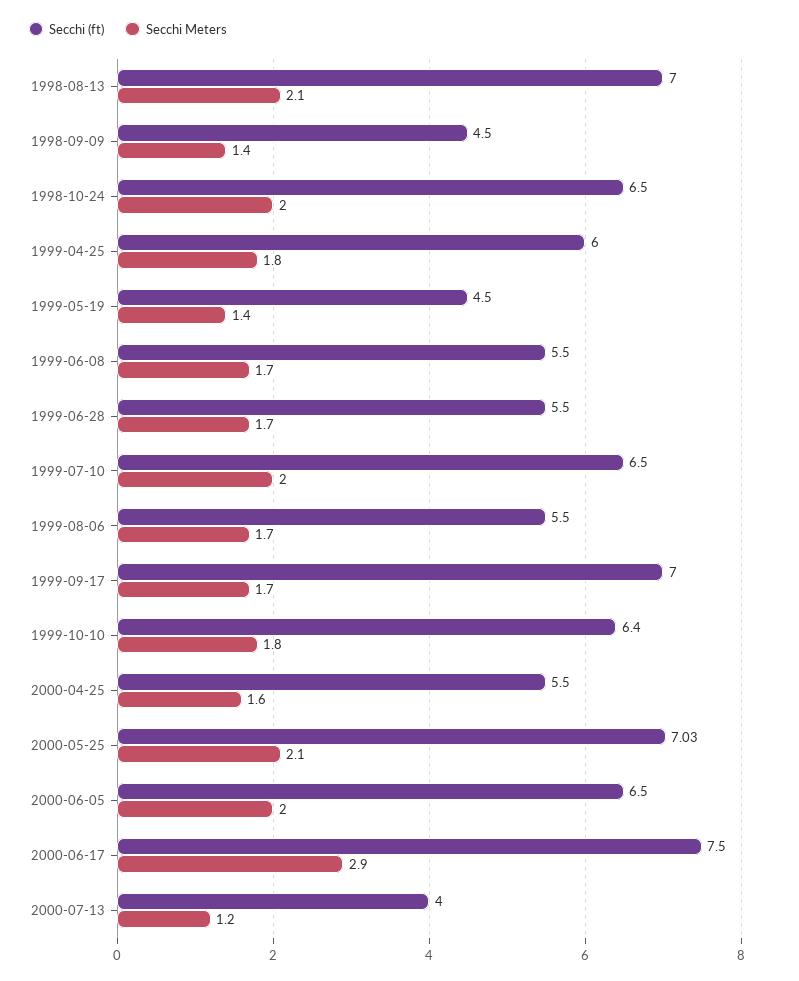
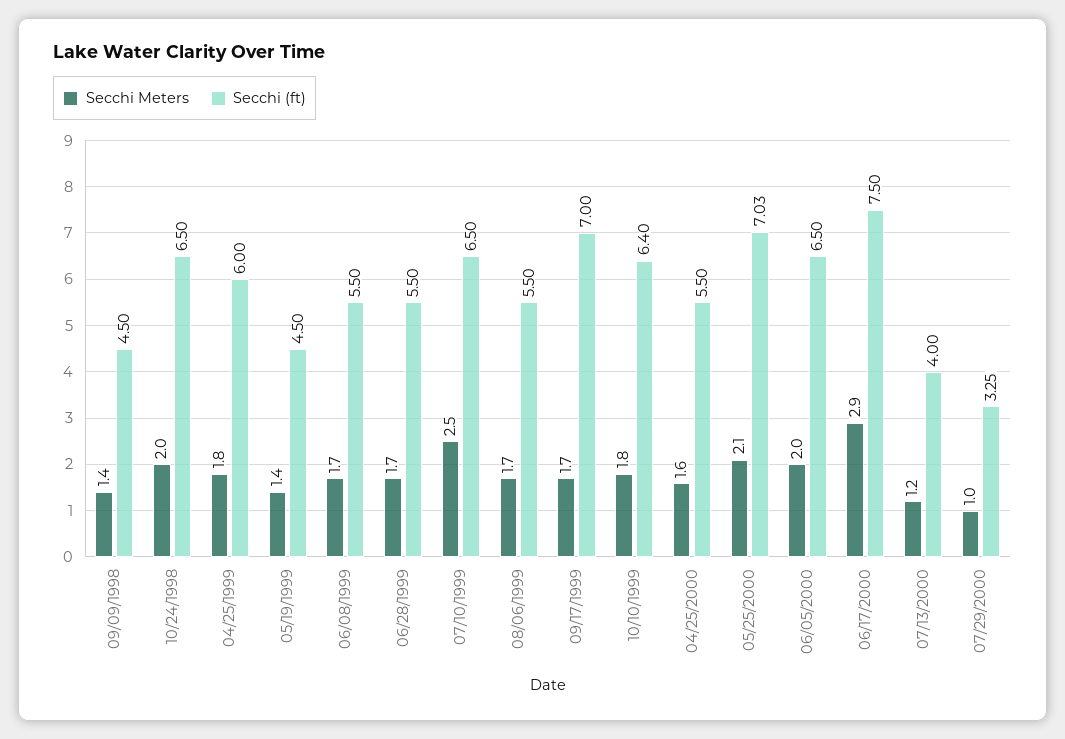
Secchi (ft), 1998-08-13: 7 -> none
Secchi Meters, 1998-08-13: 2.1 -> none
Secchi Meters, 1999-07-10: 2 -> 2.5
Secchi Meters, 07/29/2000: none -> 1
Secchi (ft), 07/29/2000: none -> 3.25

